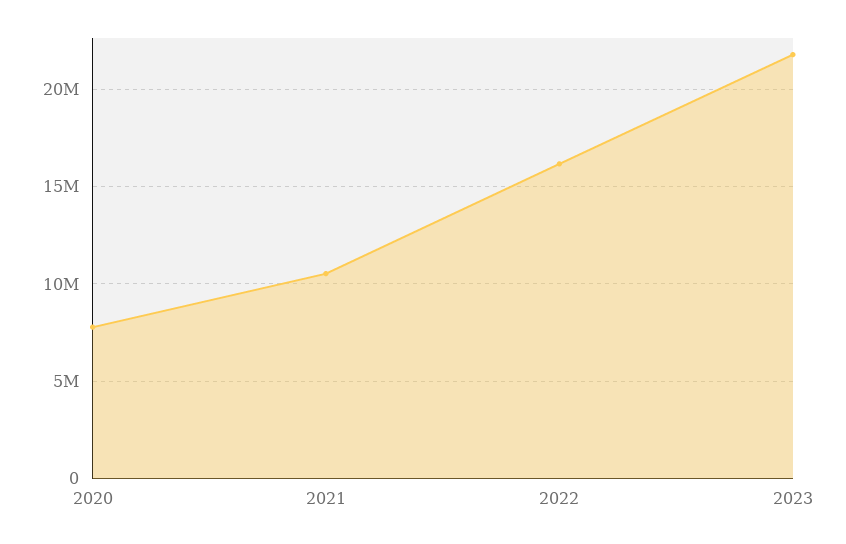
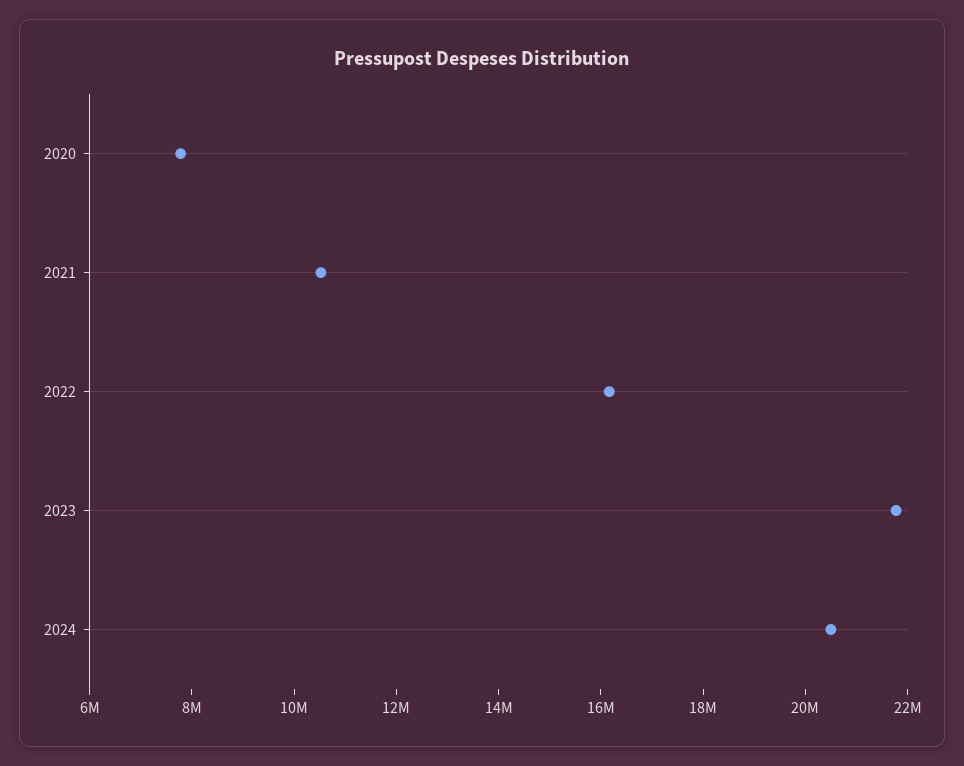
2024: none -> 20500000

